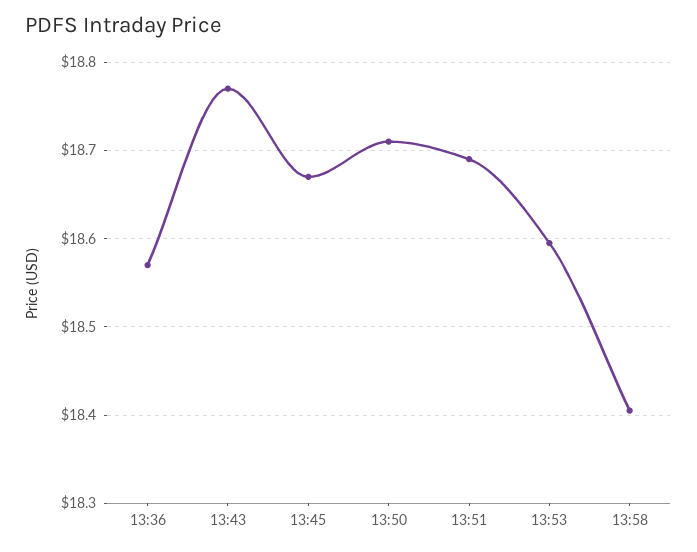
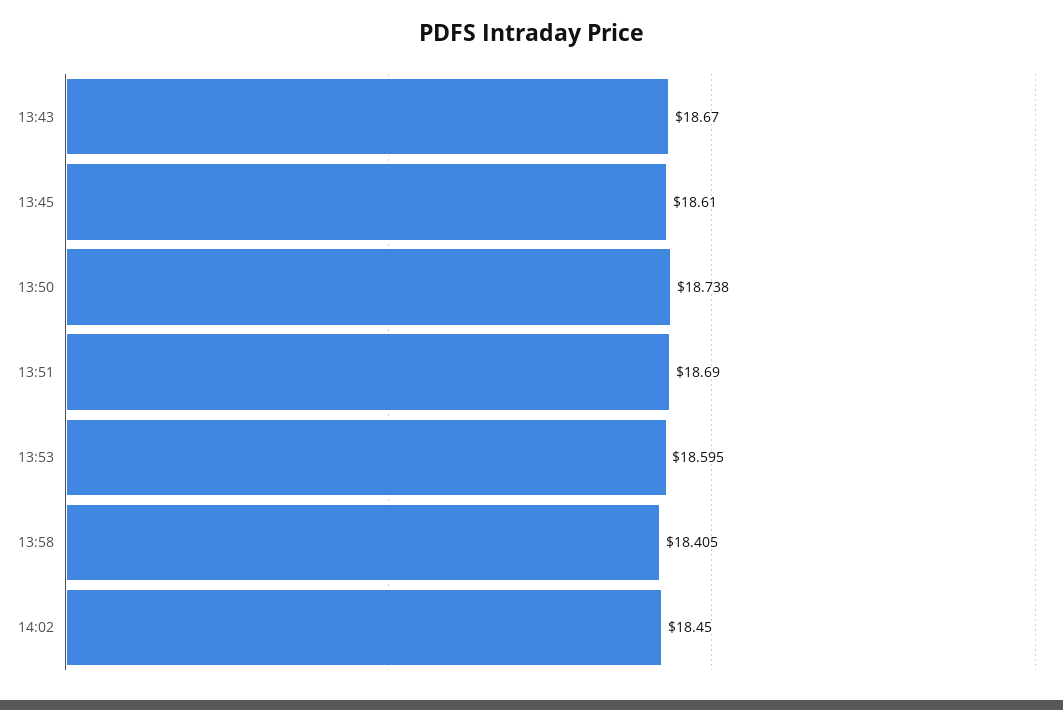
13:36: 18.57 -> none
13:43: 18.77 -> 18.67
13:45: 18.67 -> 18.61
13:50: 18.71 -> 18.738
14:02: none -> 18.45

